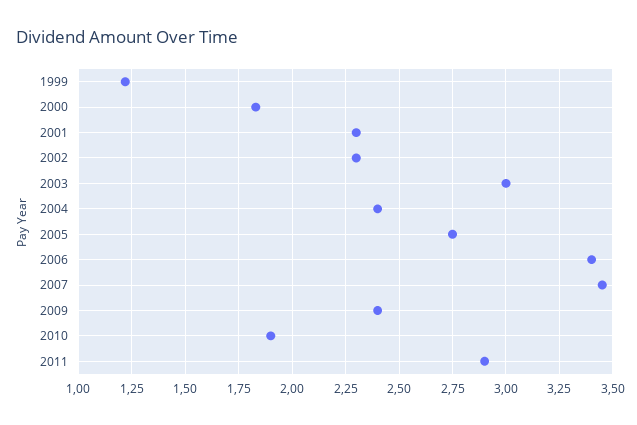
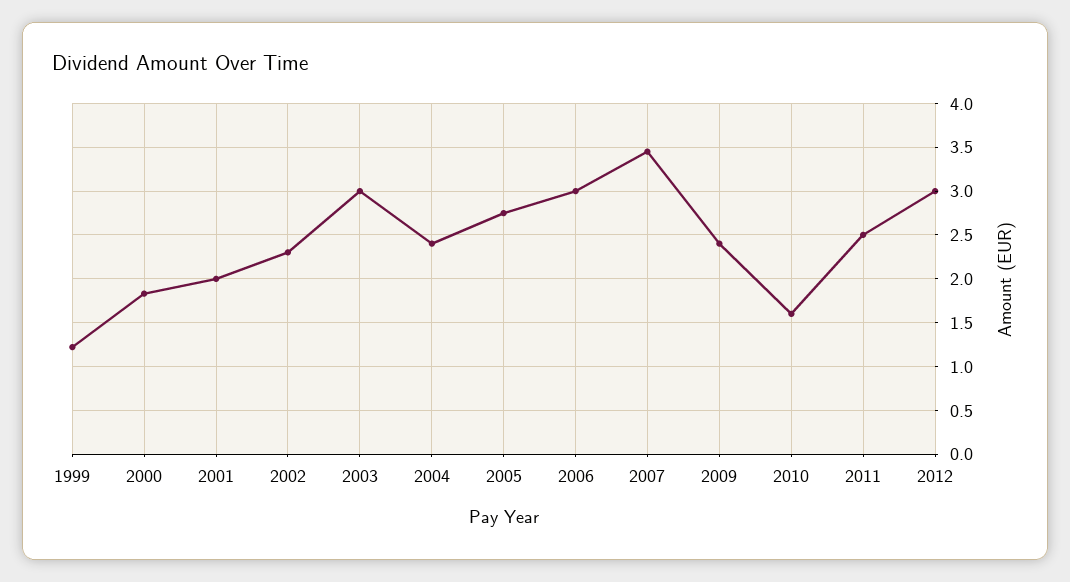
2001: 2.3 -> 2
2006: 3.4 -> 3
2010: 1.9 -> 1.6
2011: 2.9 -> 2.5
2012: none -> 3

